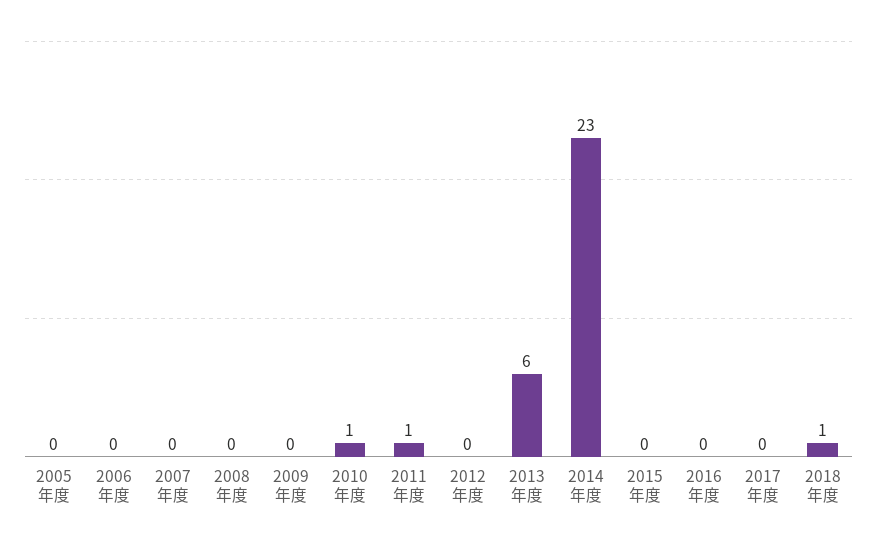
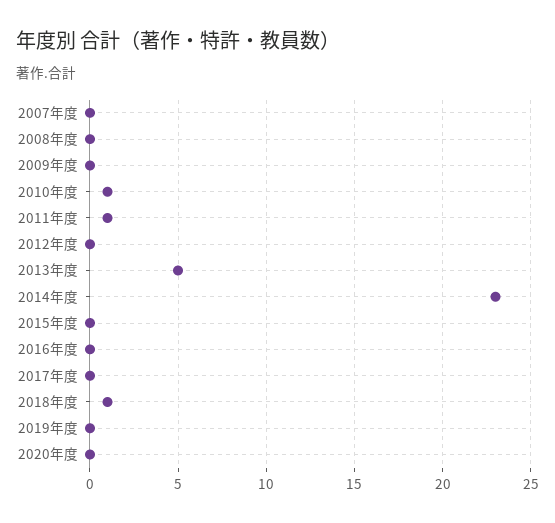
2005年度: 0 -> none
2006年度: 0 -> none
2013年度: 6 -> 5
2019年度: none -> 0
2020年度: none -> 0

